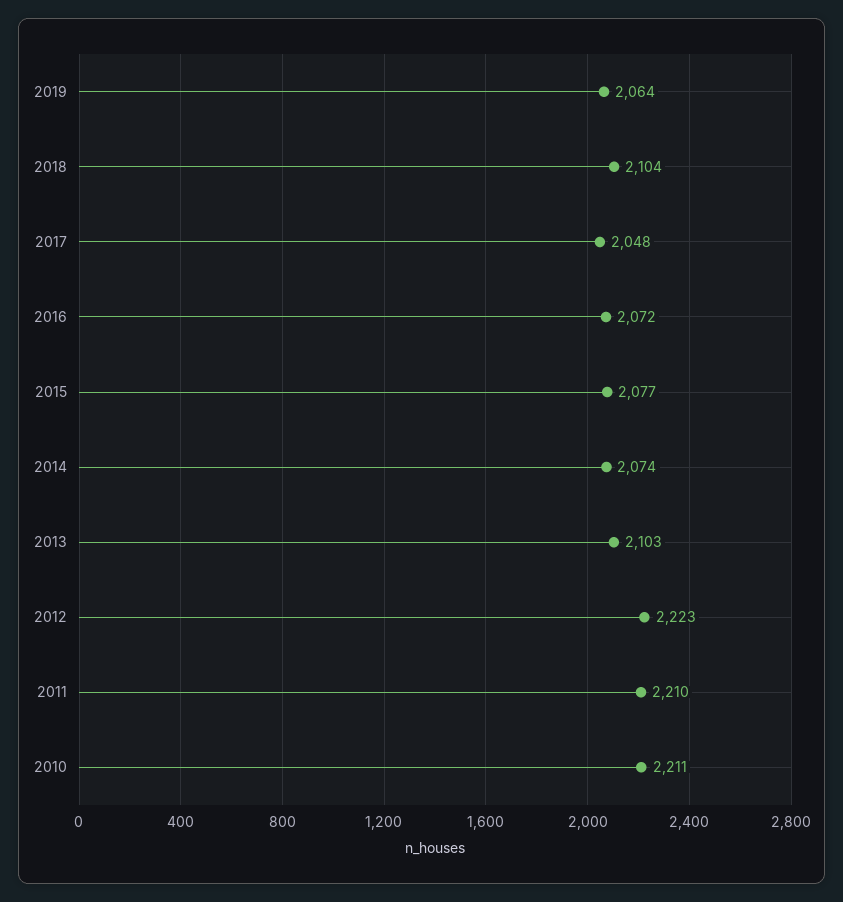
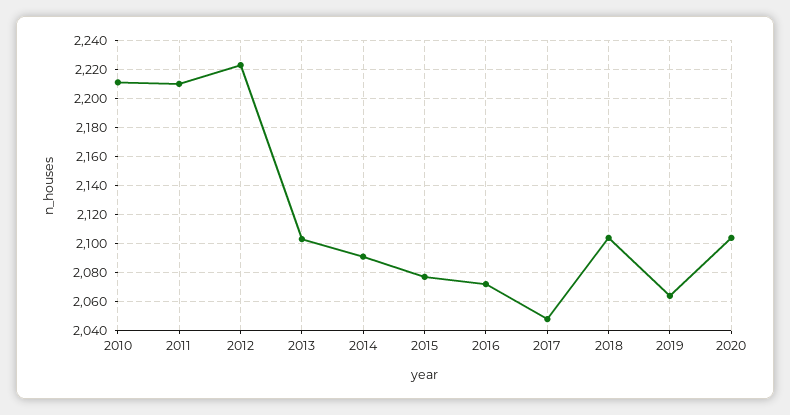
2014: 2074 -> 2090
2020: none -> 2105

